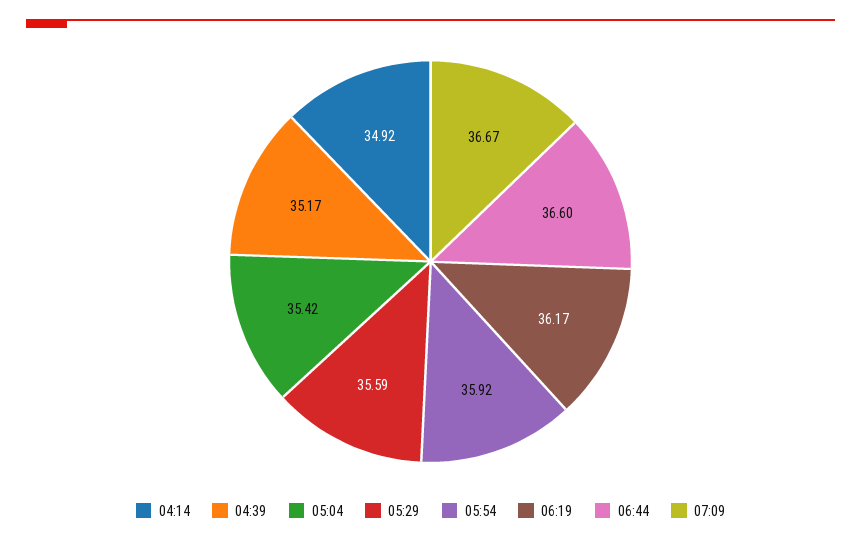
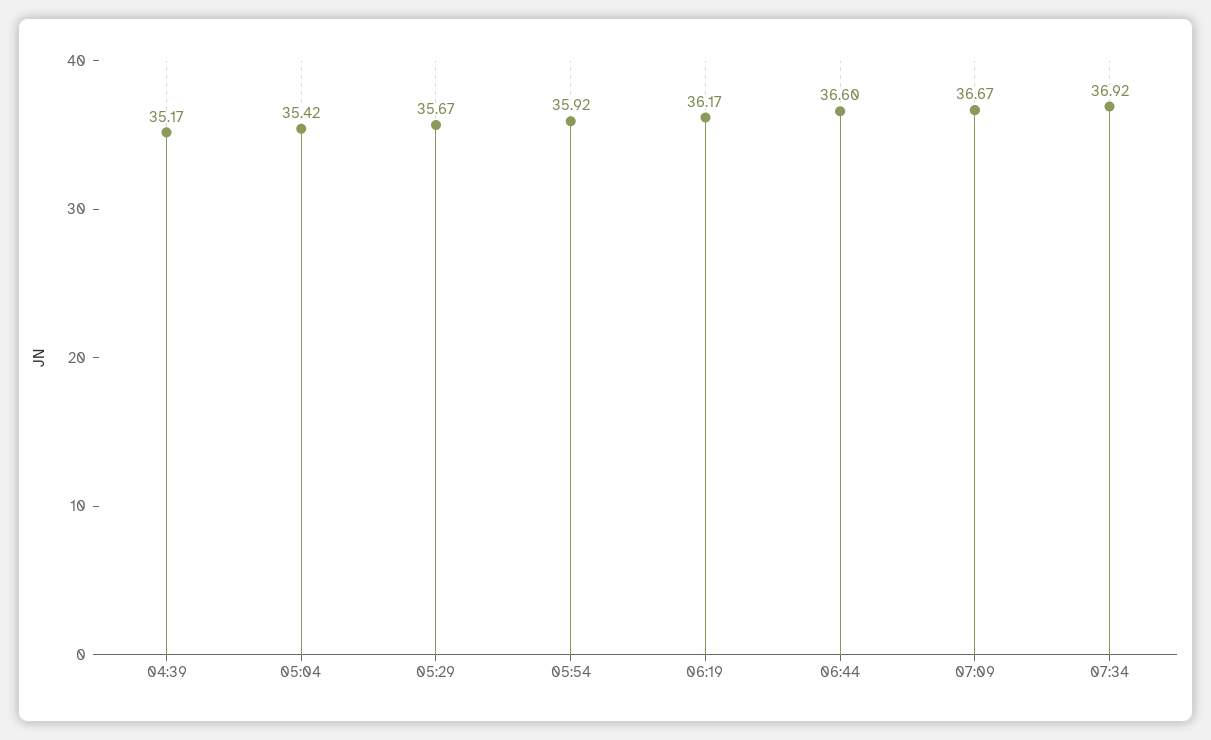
04:14: 34.92 -> none
05:29: 35.59 -> 35.67
07:34: none -> 36.92

